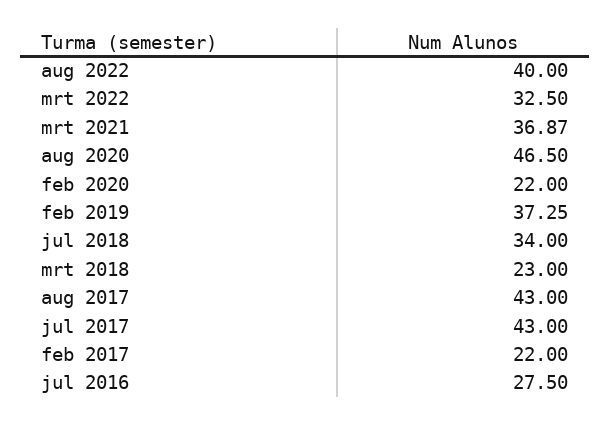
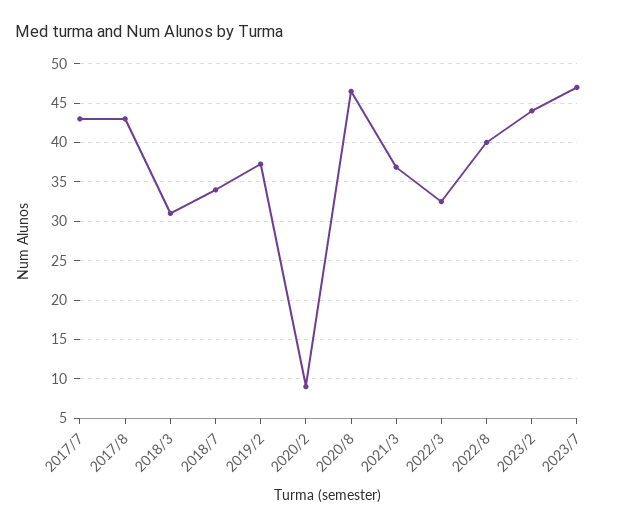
feb 2020: 22 -> 9
mrt 2018: 23 -> 31
feb 2017: 22 -> none
jul 2016: 27.5 -> none
2023/2: none -> 44
2023/7: none -> 47

